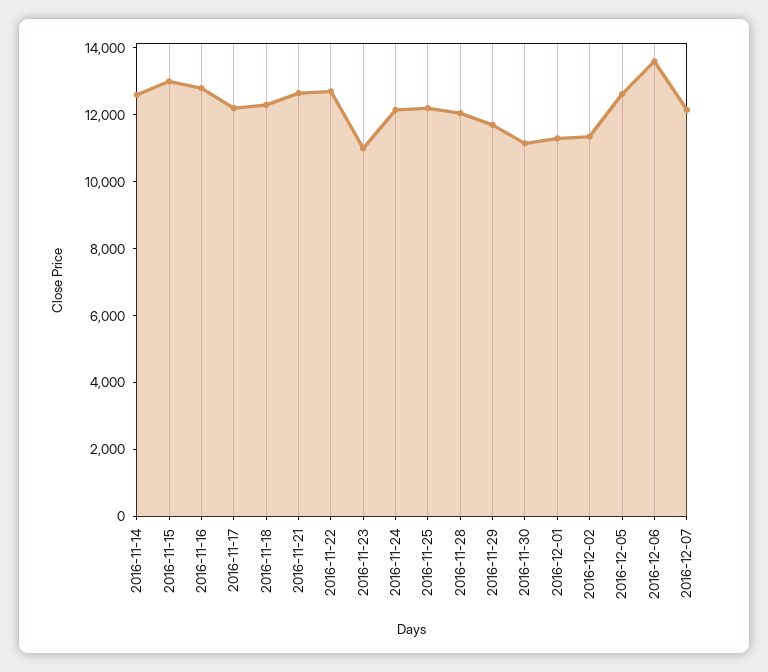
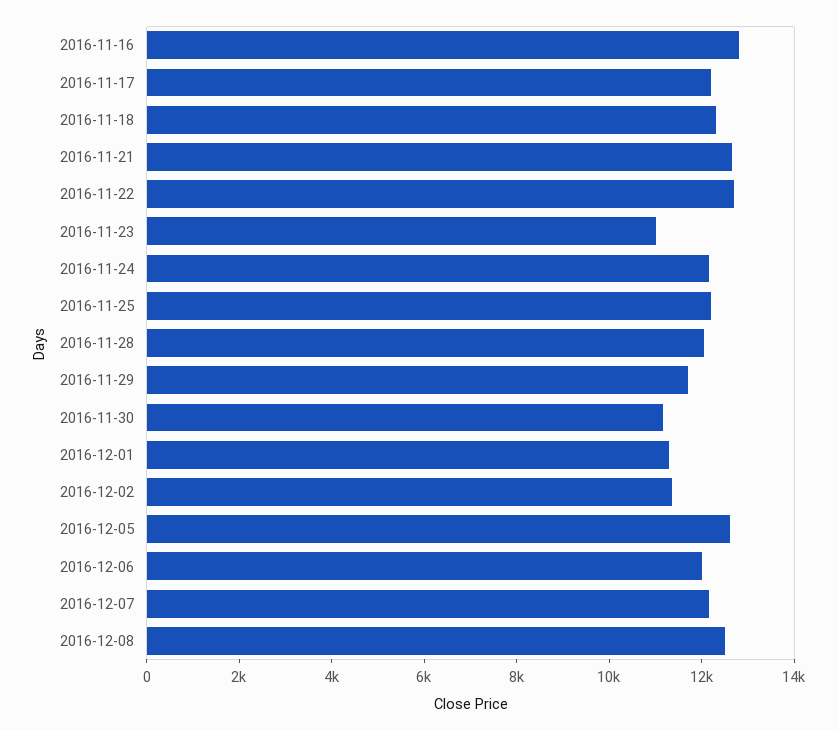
2016-11-14: 12500 -> none
2016-11-15: 13000 -> none
2016-12-06: 13500 -> 12000
2016-12-08: none -> 12500

